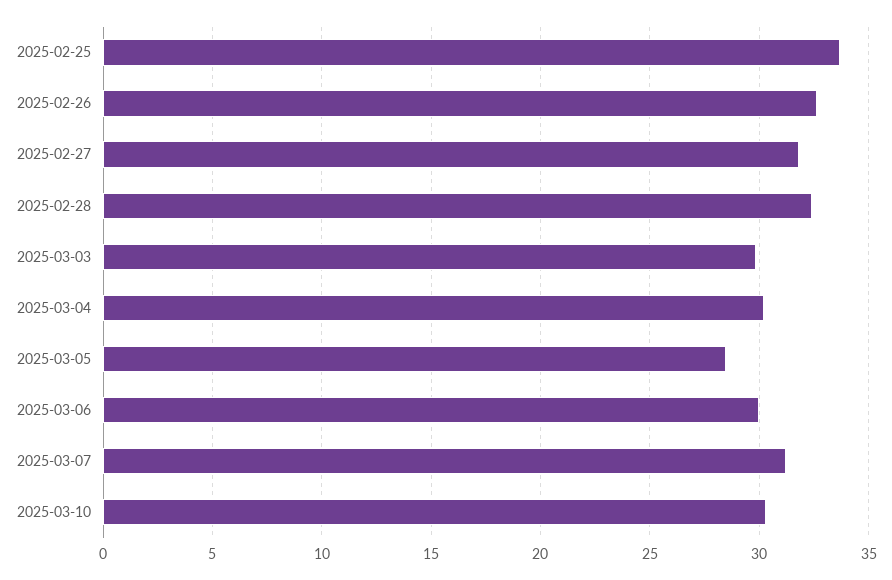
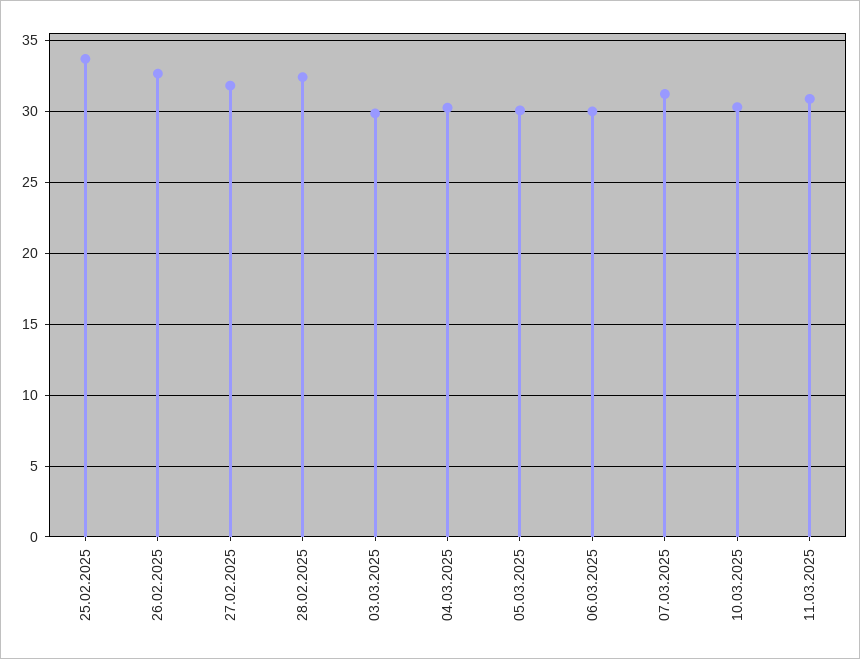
2025-03-05: 28.5 -> 30
11.03.2025: none -> 31

